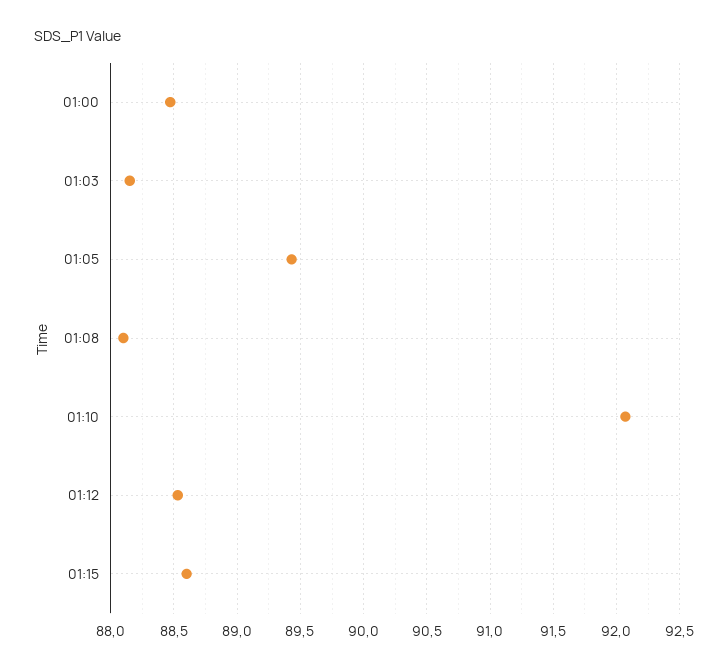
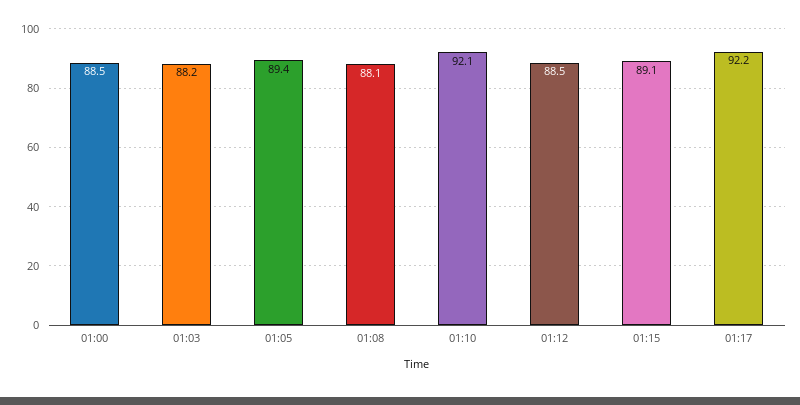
01:15: 88.6 -> 89.1
01:17: none -> 92.2

